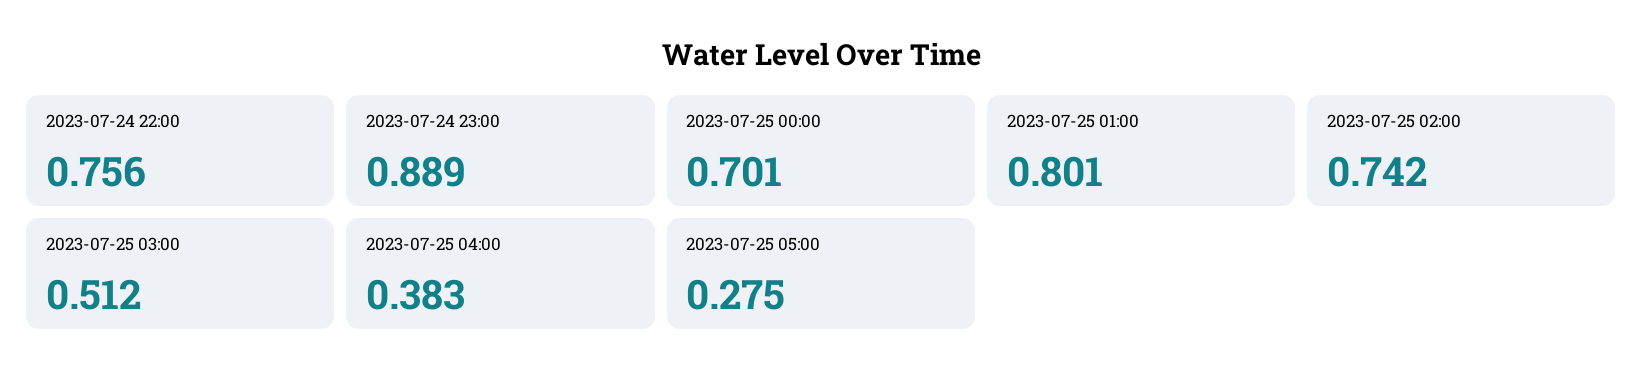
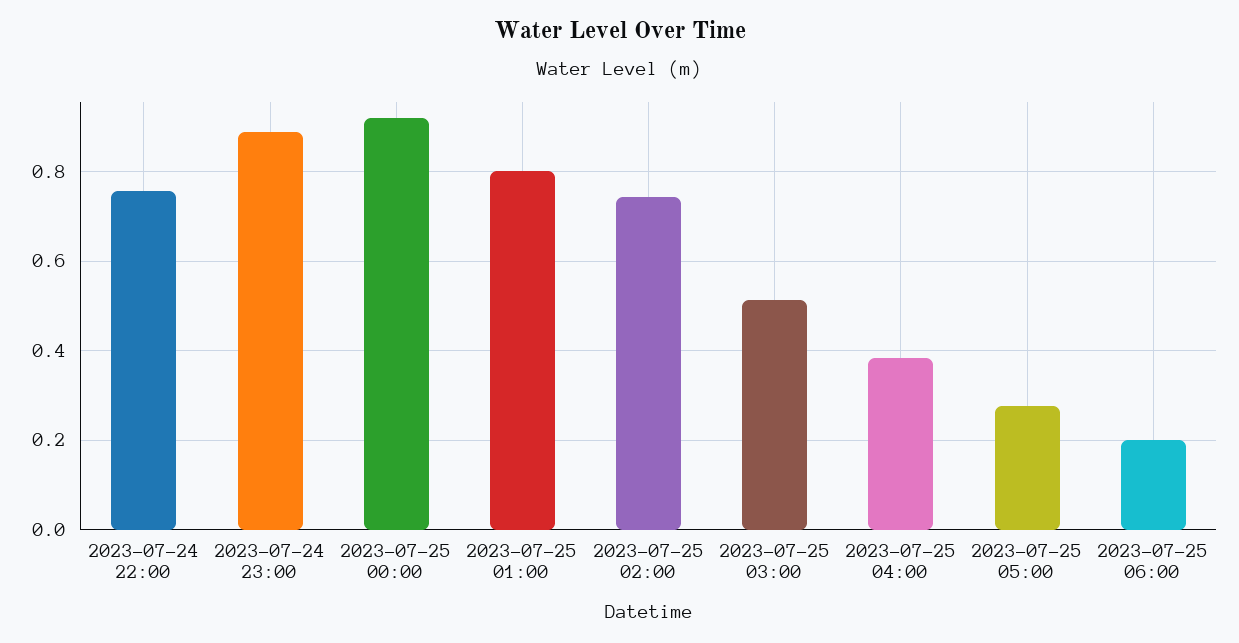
2023-07-25 00:00: 0.701 -> 0.92
2023-07-25 06:00: none -> 0.2

